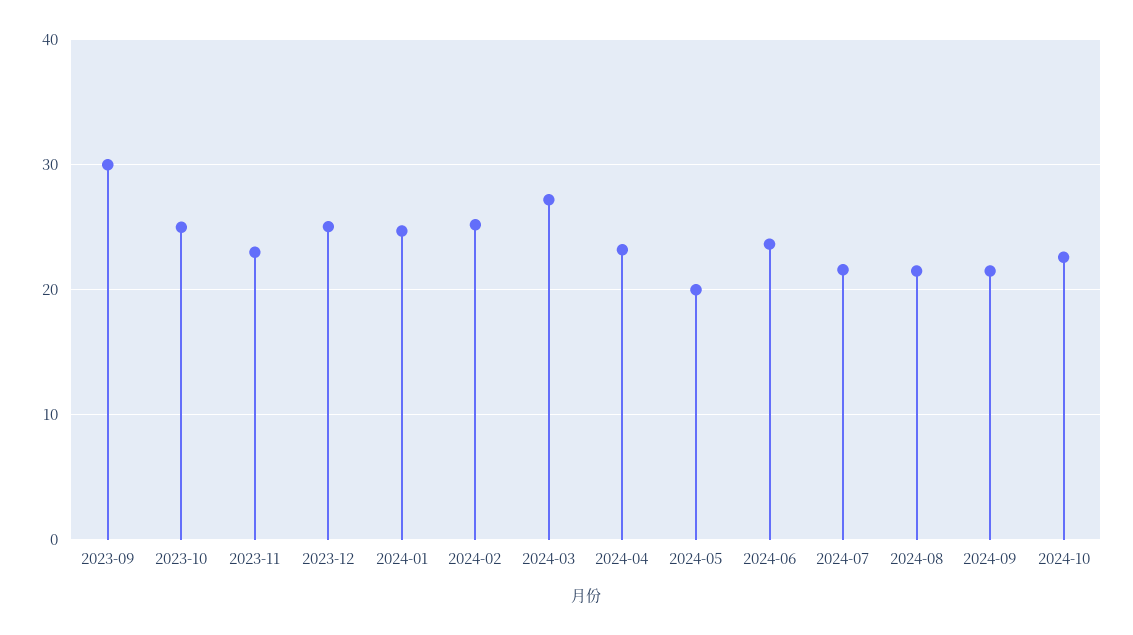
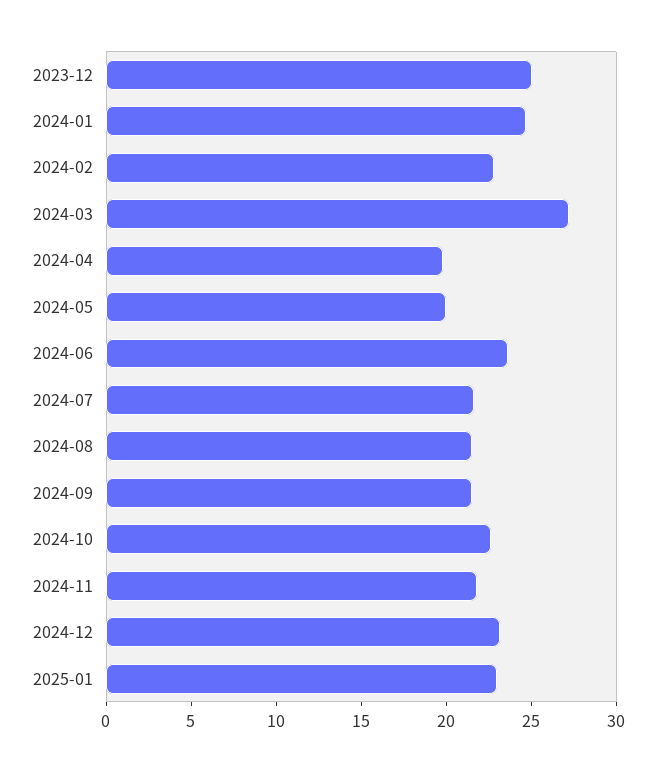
2023-09: 30 -> none
2023-10: 25 -> none
2023-11: 23 -> none
2024-02: 25 -> 23
2024-04: 23 -> 20
2024-11: none -> 22
2024-12: none -> 23
2025-01: none -> 23

